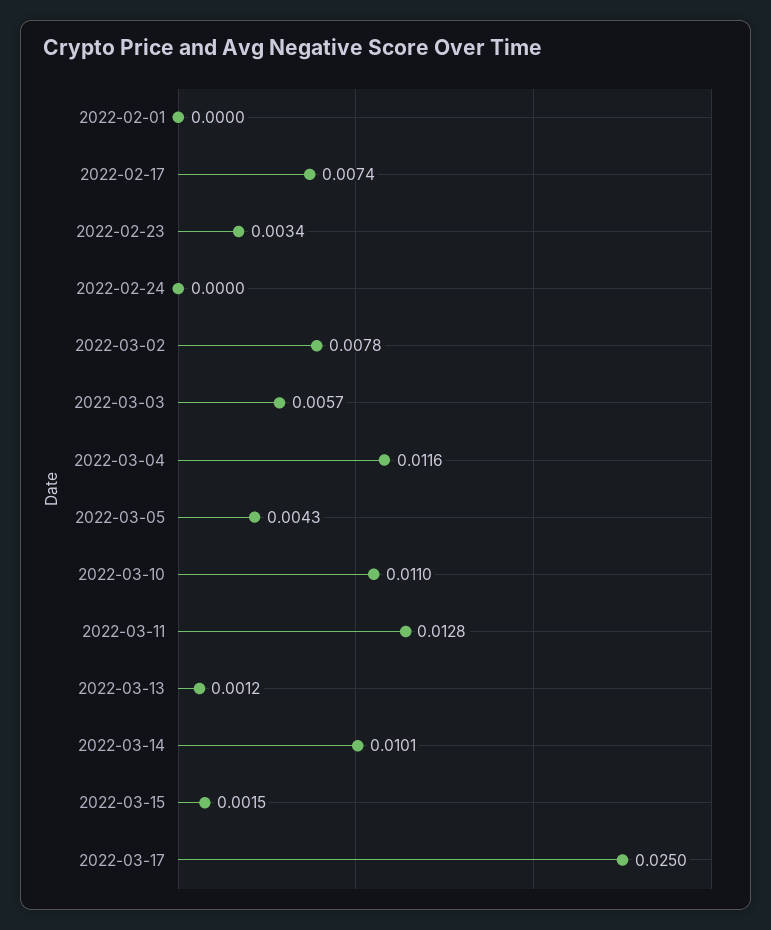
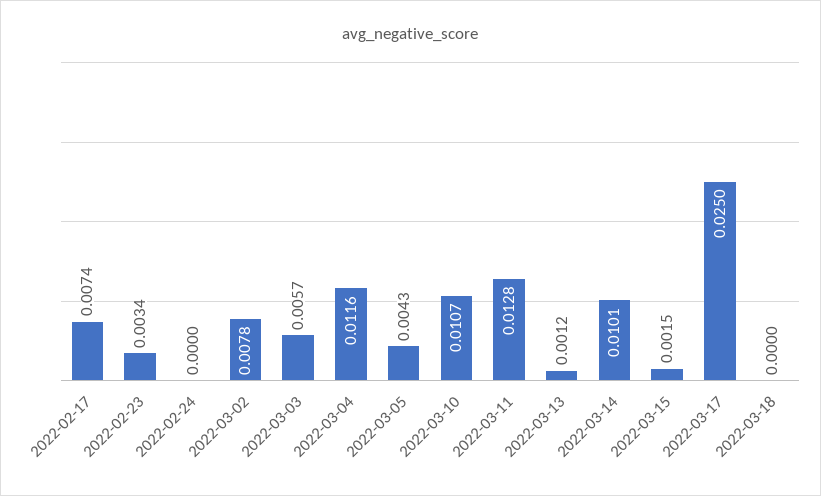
2022-02-01: 0 -> none
2022-03-10: 0.011 -> 0.0107
2022-03-18: none -> 0

